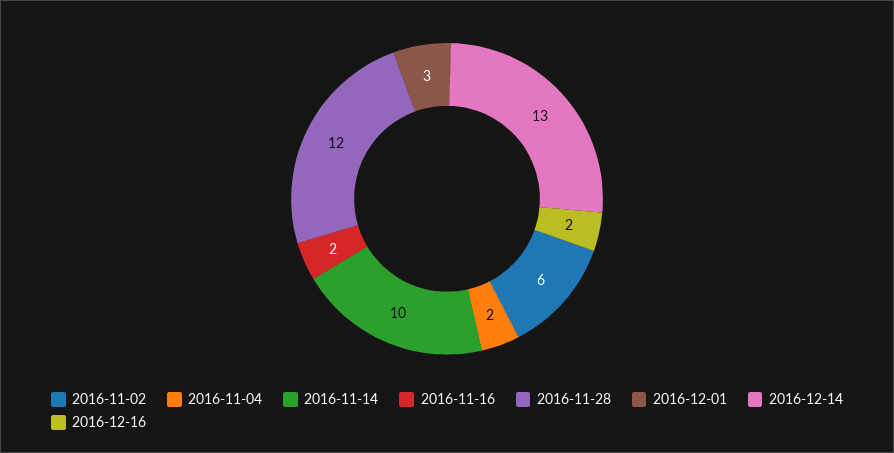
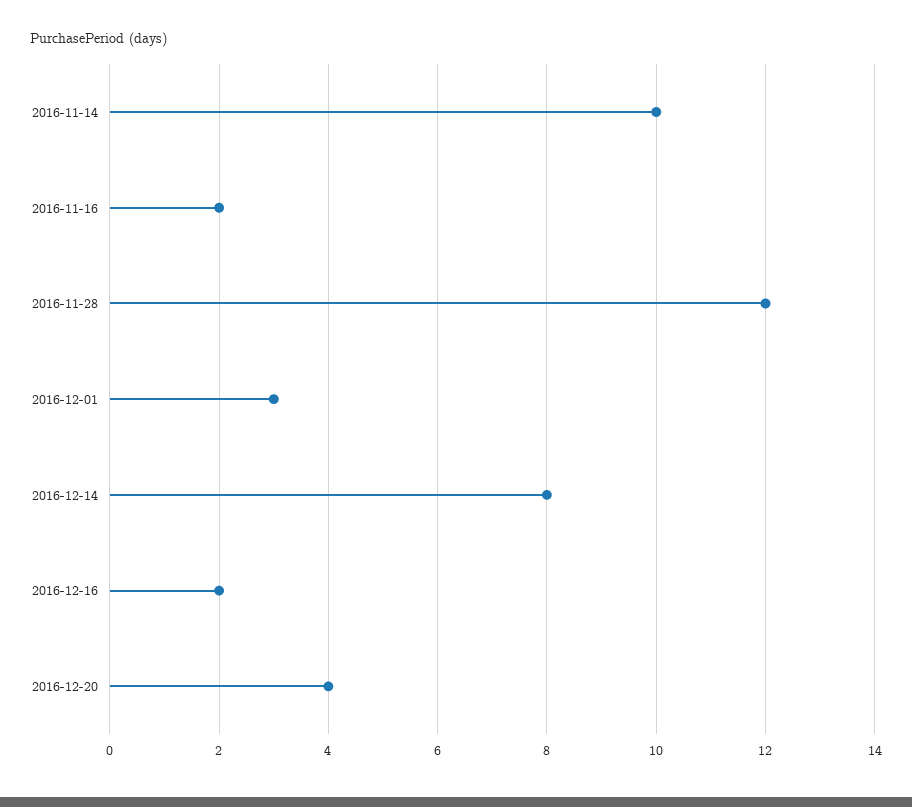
2016-11-02: 6 -> none
2016-11-04: 2 -> none
2016-12-14: 13 -> 8
2016-12-20: none -> 4

